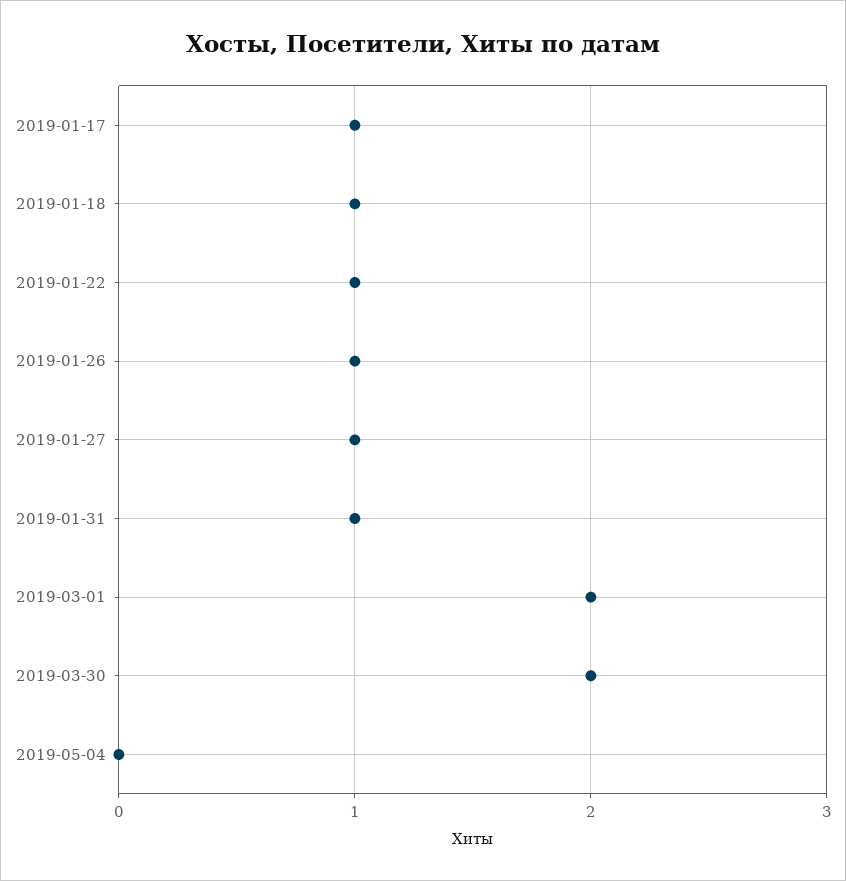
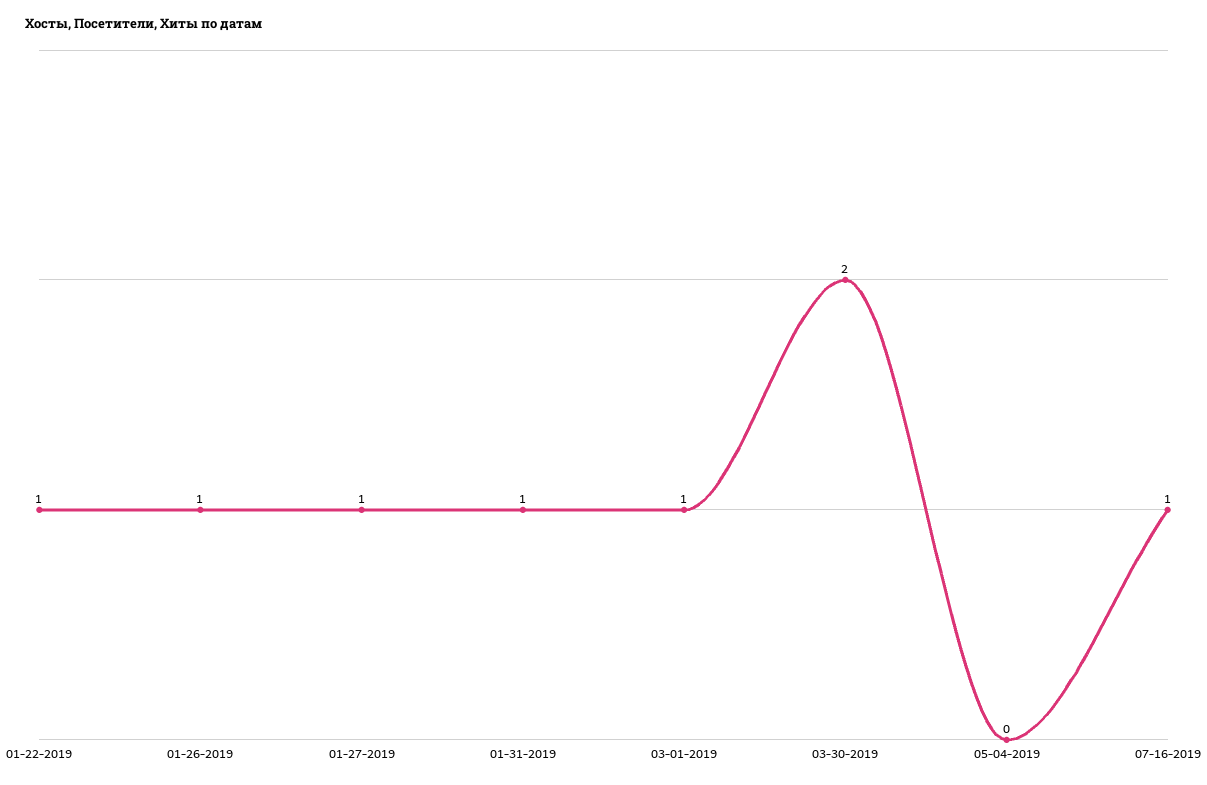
2019-01-17: 1 -> none
2019-01-18: 1 -> none
2019-03-01: 2 -> 1
07-16-2019: none -> 1

